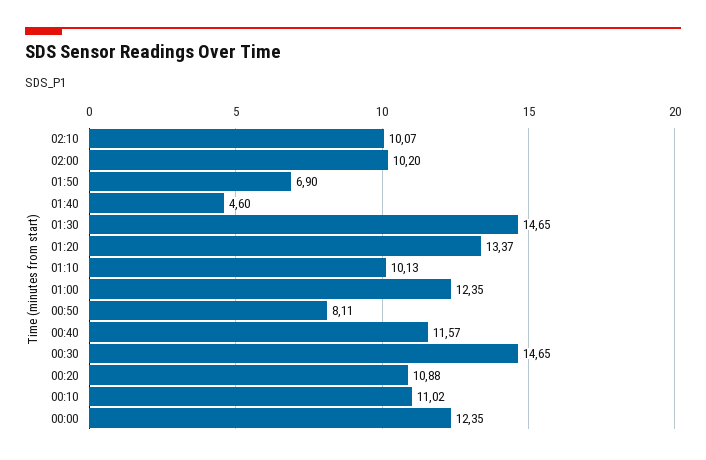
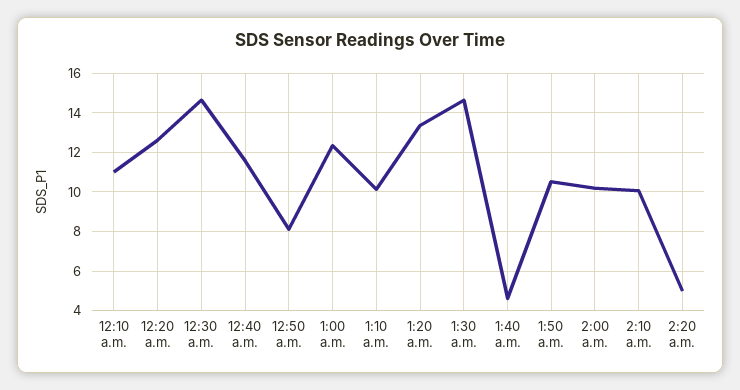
01:50: 6.9 -> 10.5
00:20: 10.88 -> 12.5
00:00: 12.35 -> none
2:20 a.m.: none -> 5

